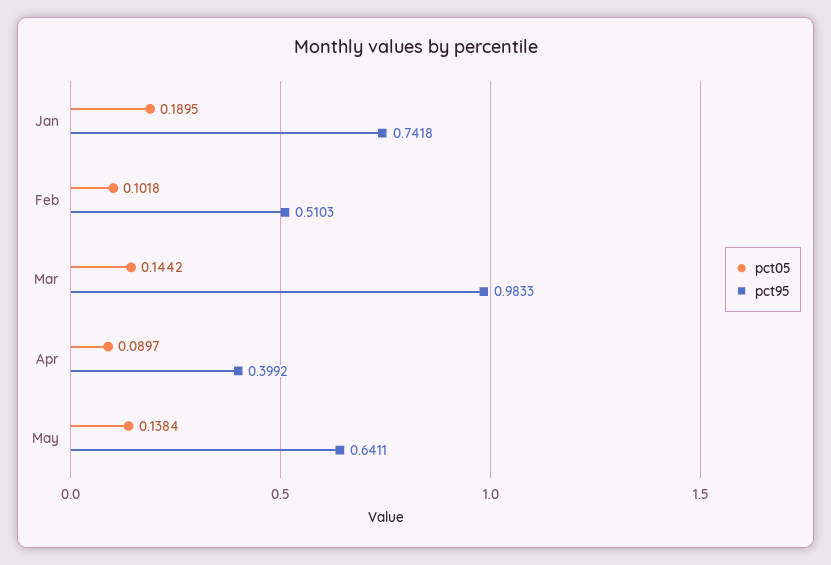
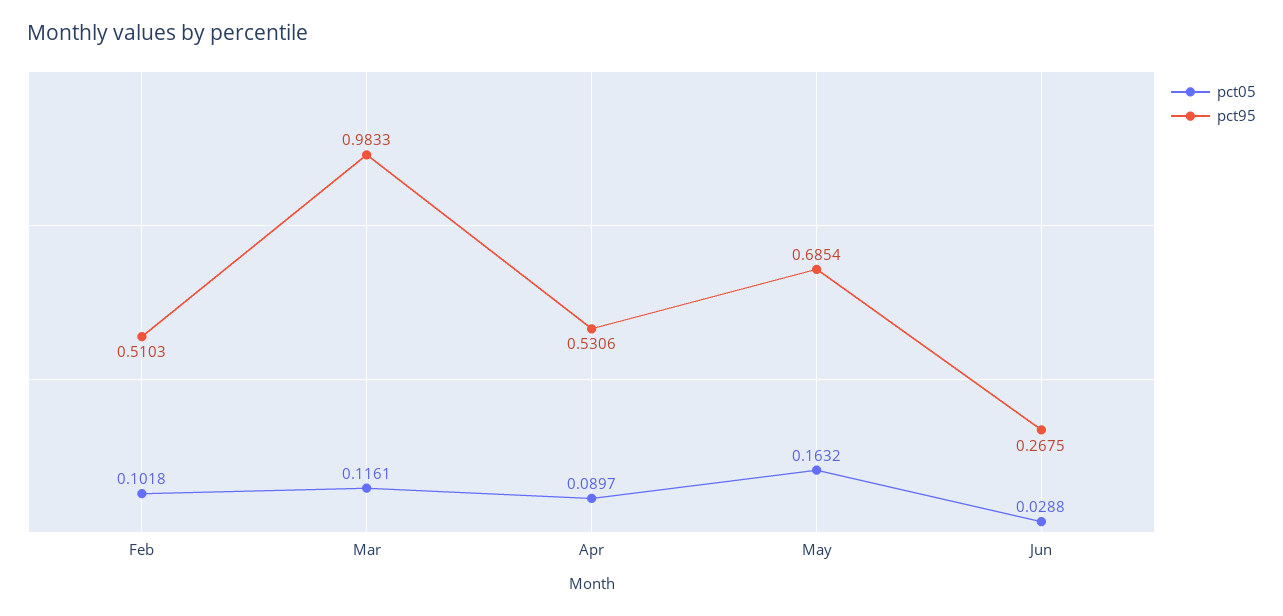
pct05, Jan: 0.1895 -> none
pct95, Jan: 0.7418 -> none
pct05, Mar: 0.1442 -> 0.1161
pct95, Apr: 0.3992 -> 0.5306
pct05, May: 0.1384 -> 0.1632
pct95, May: 0.6411 -> 0.6854
pct05, Jun: none -> 0.0288
pct95, Jun: none -> 0.2675

